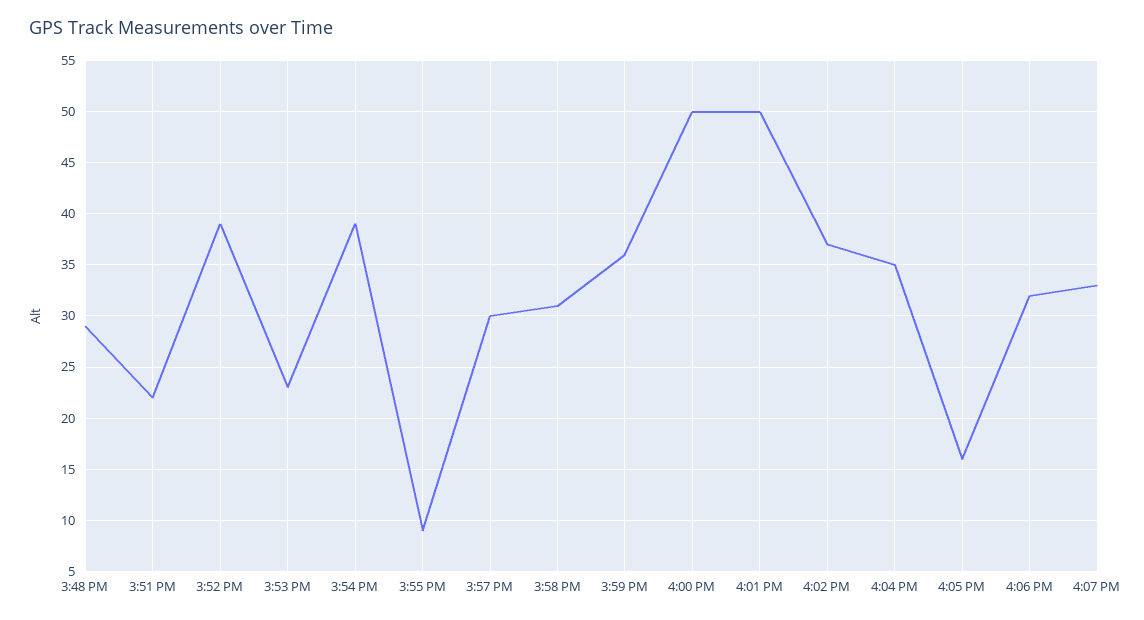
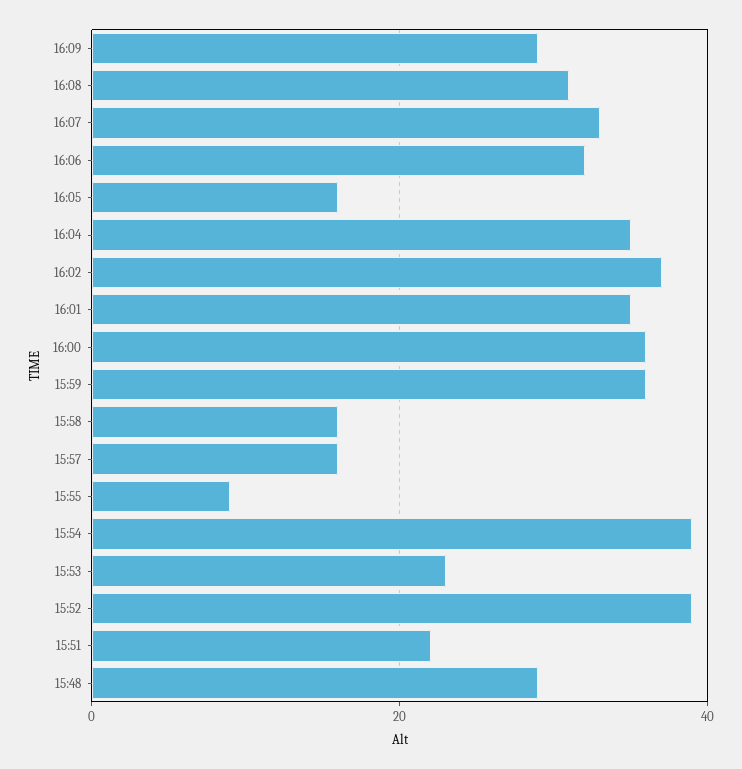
3:57 PM: 30 -> 15
3:58 PM: 31 -> 15
4:00 PM: 50 -> 35
4:01 PM: 50 -> 35
16:09: none -> 30
16:08: none -> 30

